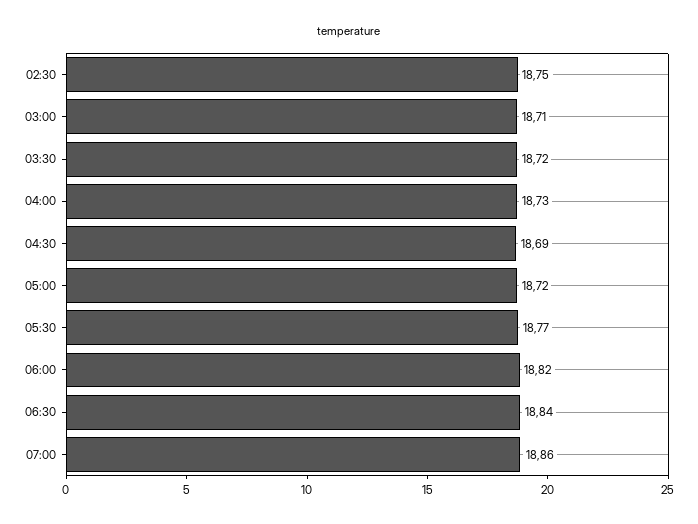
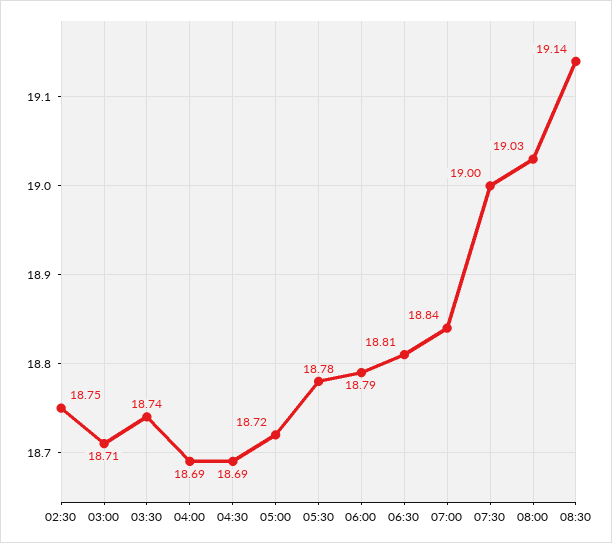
03:30: 18.72 -> 18.74
04:00: 18.73 -> 18.69
05:30: 18.77 -> 18.78
06:00: 18.82 -> 18.79
06:30: 18.84 -> 18.81
07:00: 18.86 -> 18.84
07:30: none -> 19
08:00: none -> 19.03
08:30: none -> 19.14

